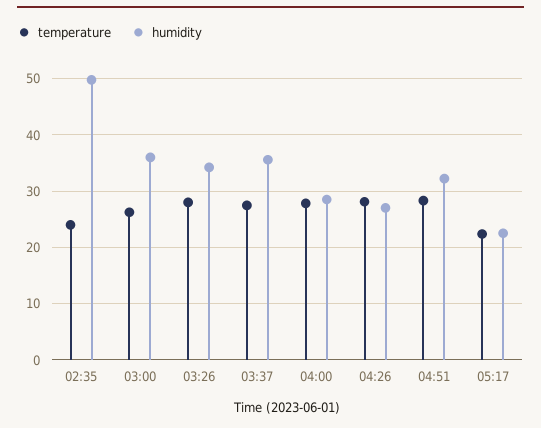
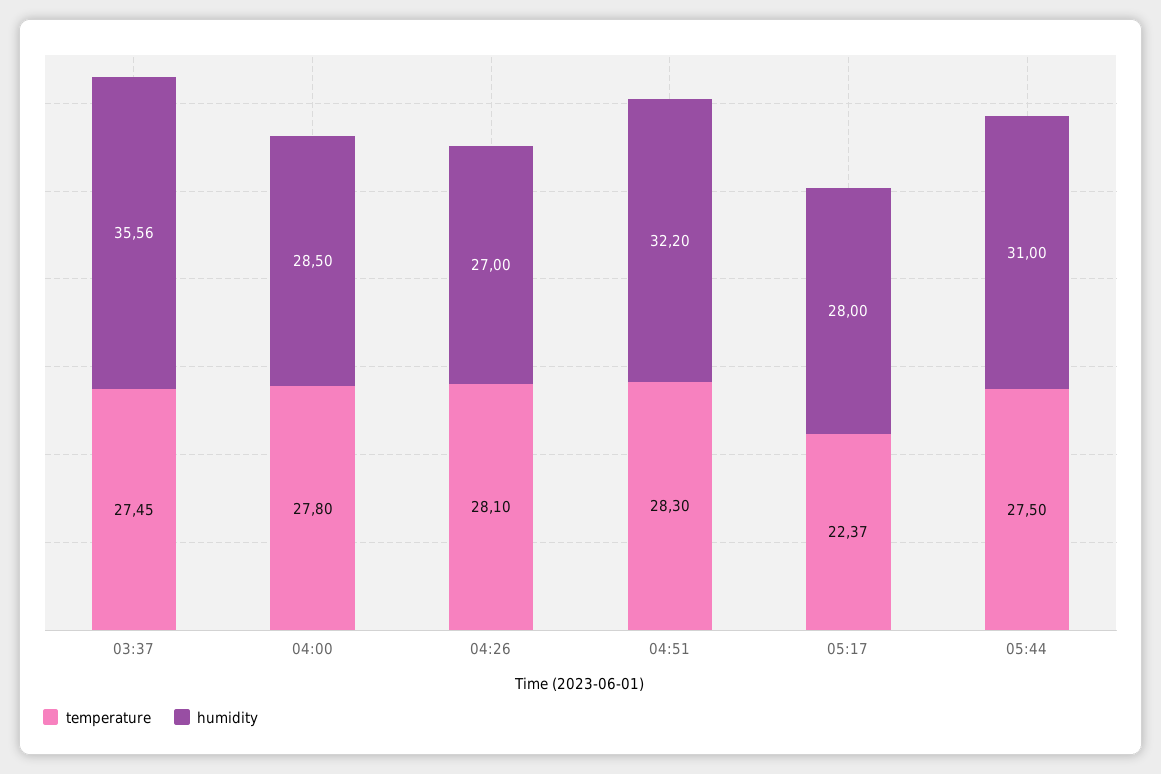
temperature, 02:35: 24 -> none
humidity, 02:35: 50 -> none
temperature, 03:00: 26 -> none
humidity, 03:00: 36 -> none
temperature, 03:26: 28 -> none
humidity, 03:26: 34 -> none
humidity, 05:17: 22 -> 28
temperature, 05:44: none -> 27.5
humidity, 05:44: none -> 31

